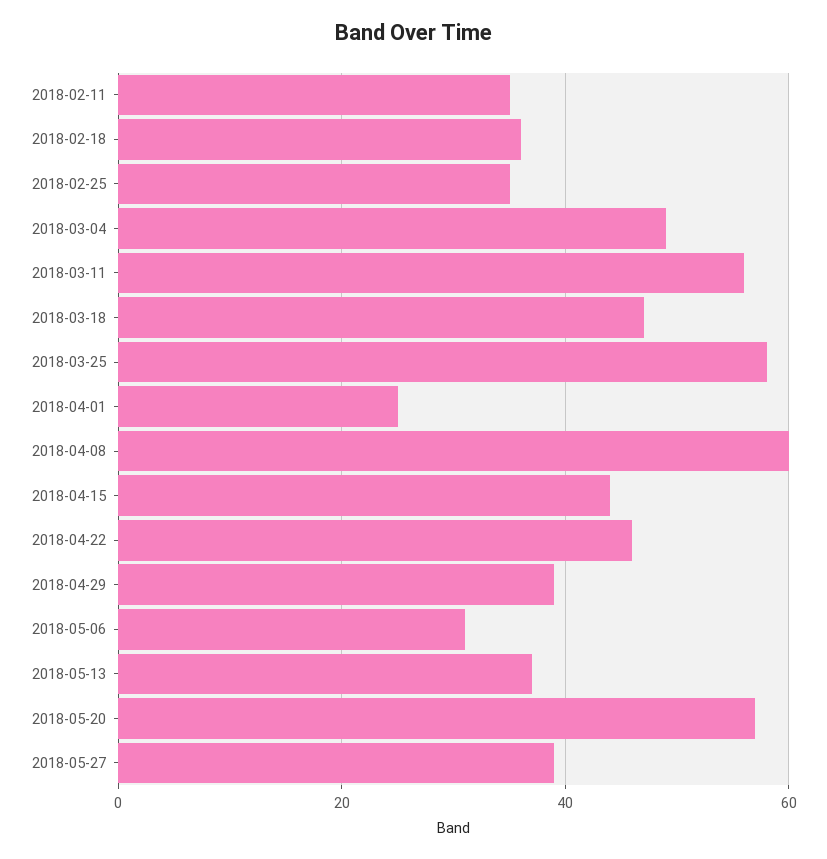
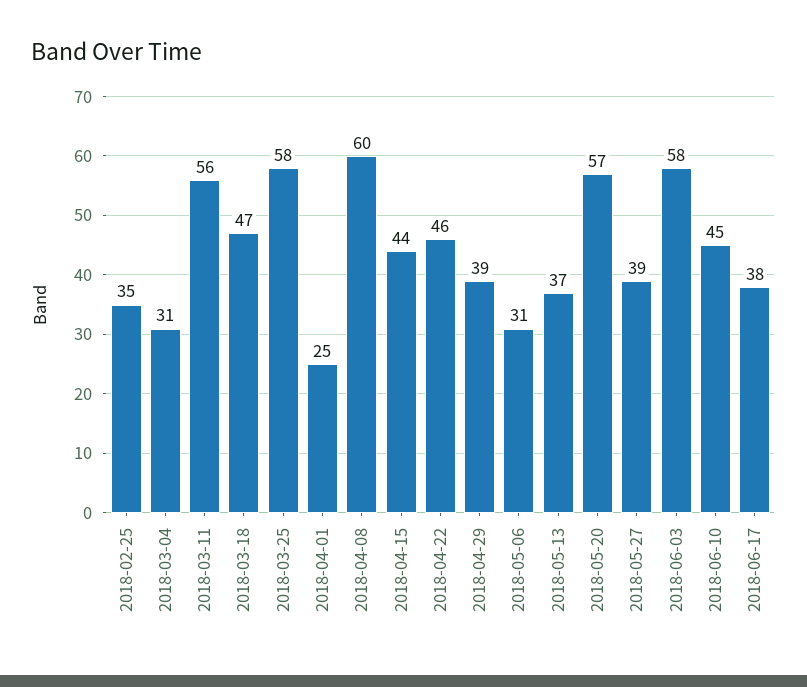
2018-02-11: 35 -> none
2018-02-18: 35 -> none
2018-03-04: 50 -> 31
2018-06-03: none -> 58
2018-06-10: none -> 45
2018-06-17: none -> 38

